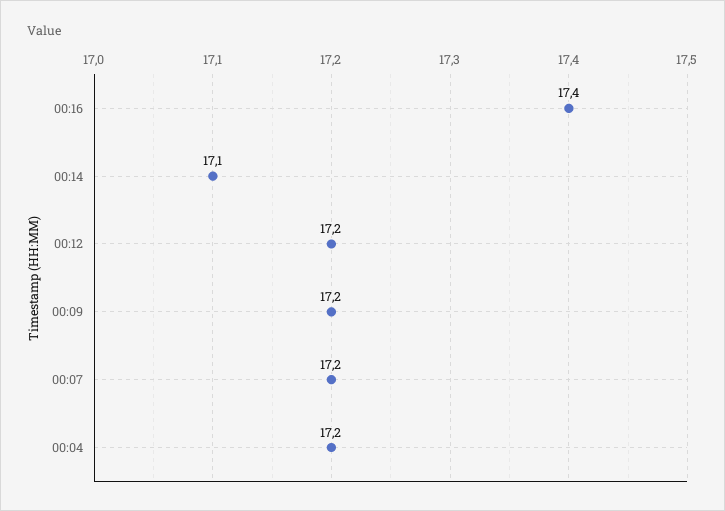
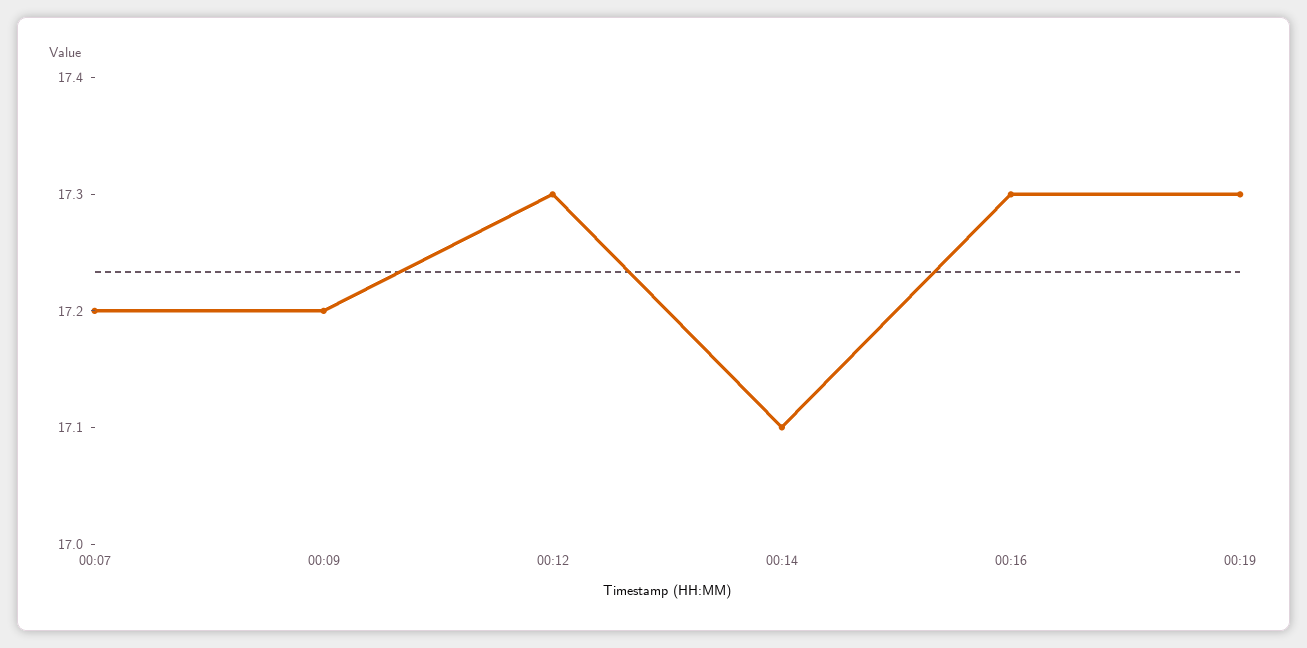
00:16: 17.4 -> 17.3
00:12: 17.2 -> 17.3
00:04: 17.2 -> none
00:19: none -> 17.3

